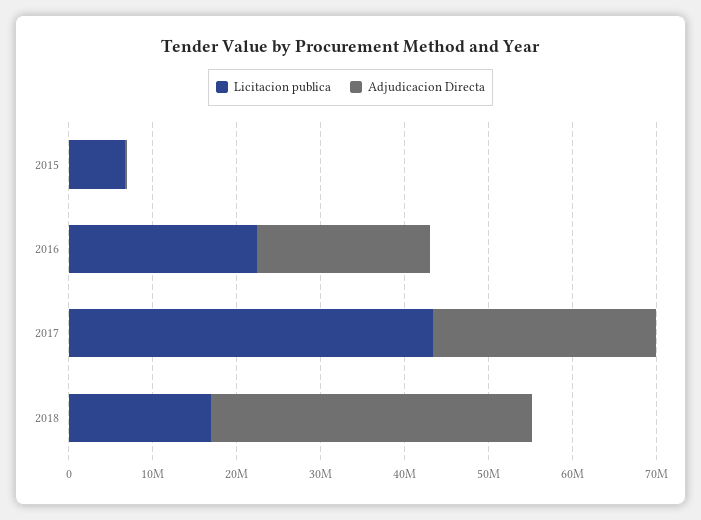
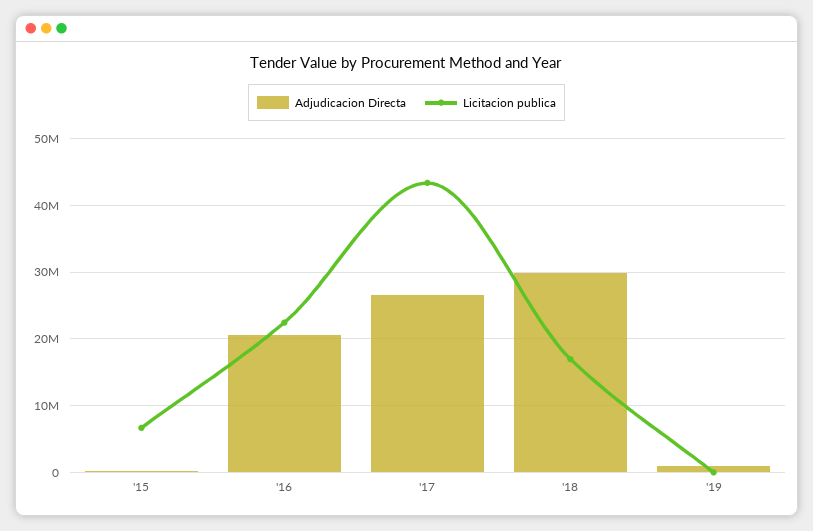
Adjudicacion Directa, 2018: 38000000 -> 30000000
Adjudicacion Directa, '19: none -> 1000000
Licitacion publica, '19: none -> 0

